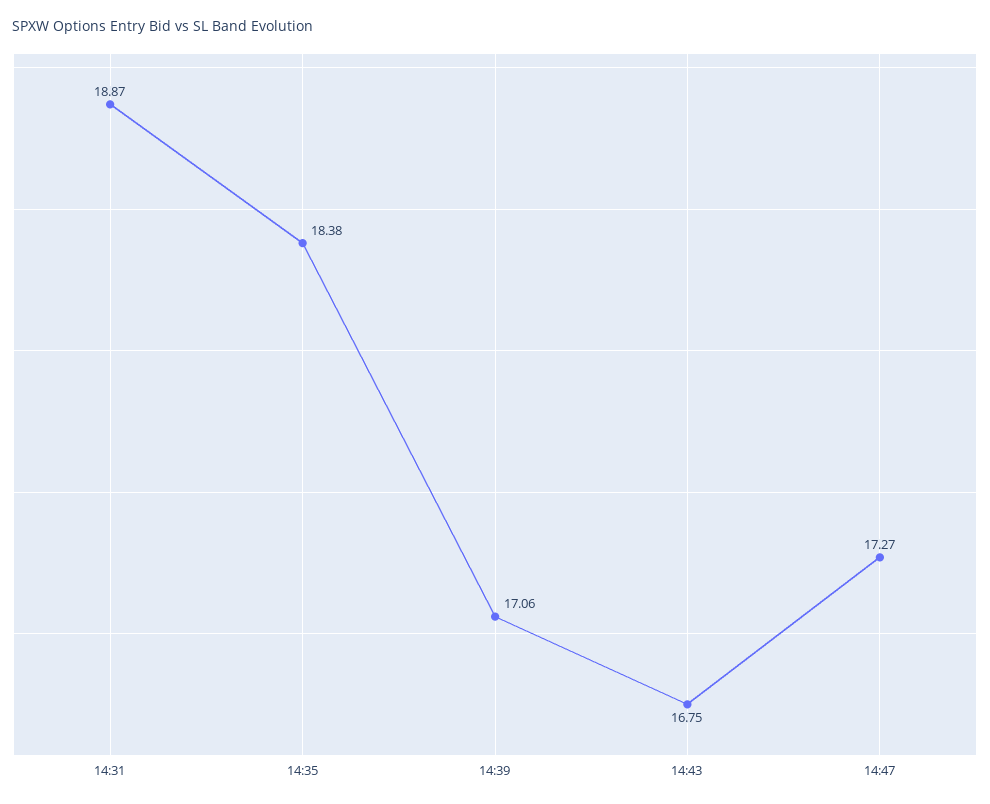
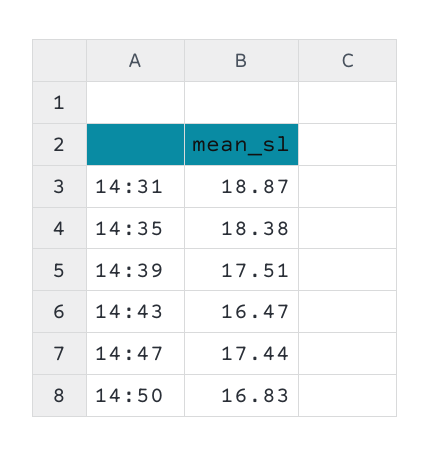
14:39: 17.06 -> 17.51
14:43: 16.75 -> 16.47
14:47: 17.27 -> 17.44
14:50: none -> 16.83

